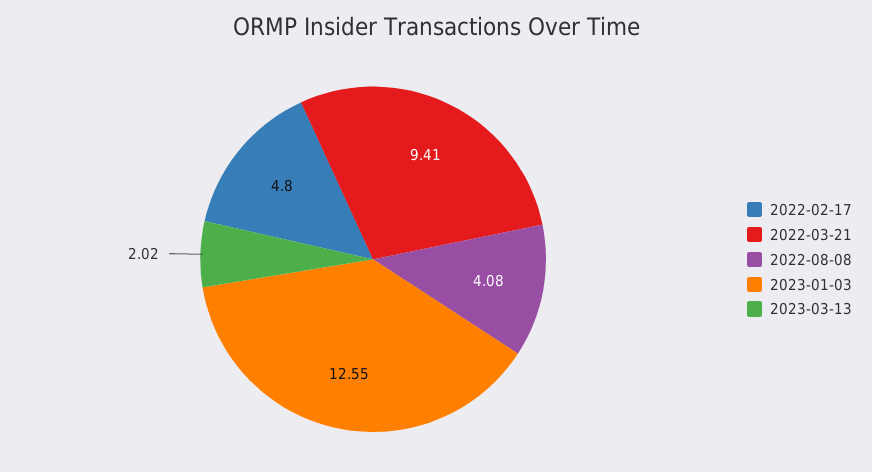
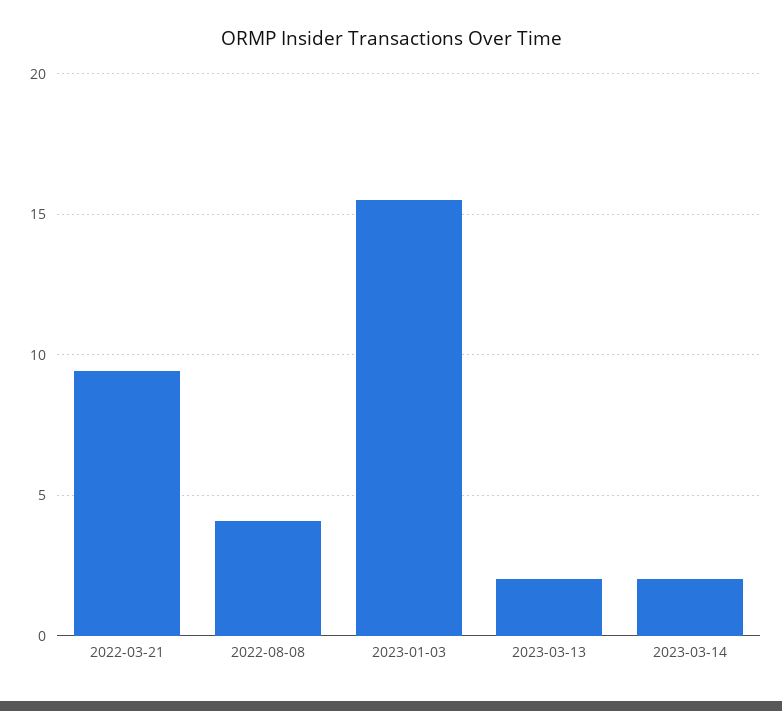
2022-02-17: 4.8 -> none
2023-01-03: 12.55 -> 15.5
2023-03-14: none -> 2

